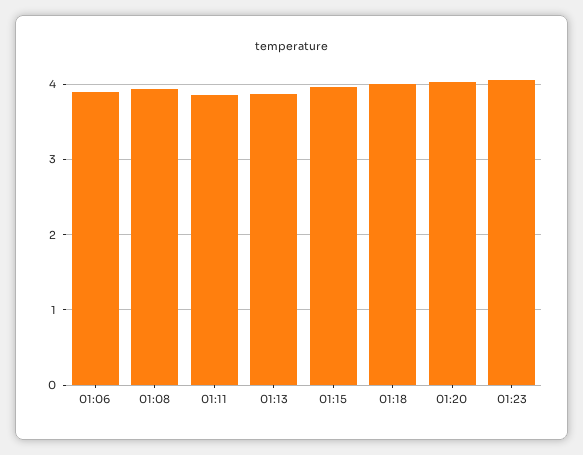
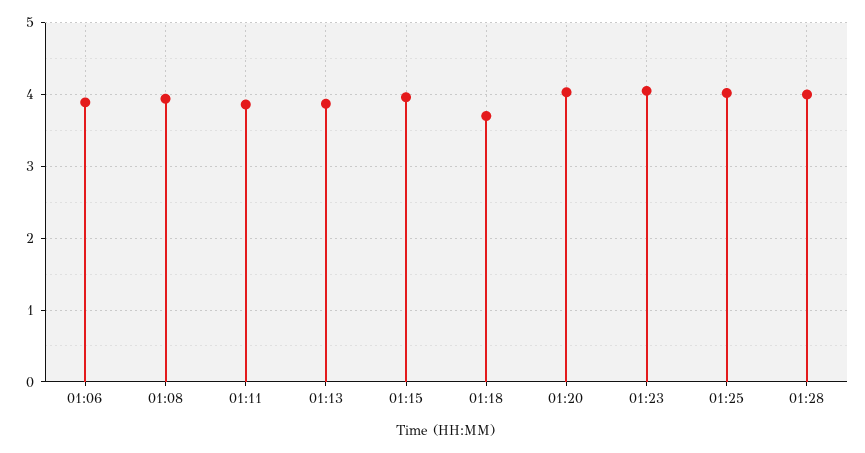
01:18: 4 -> 3.7
01:25: none -> 4
01:28: none -> 4

